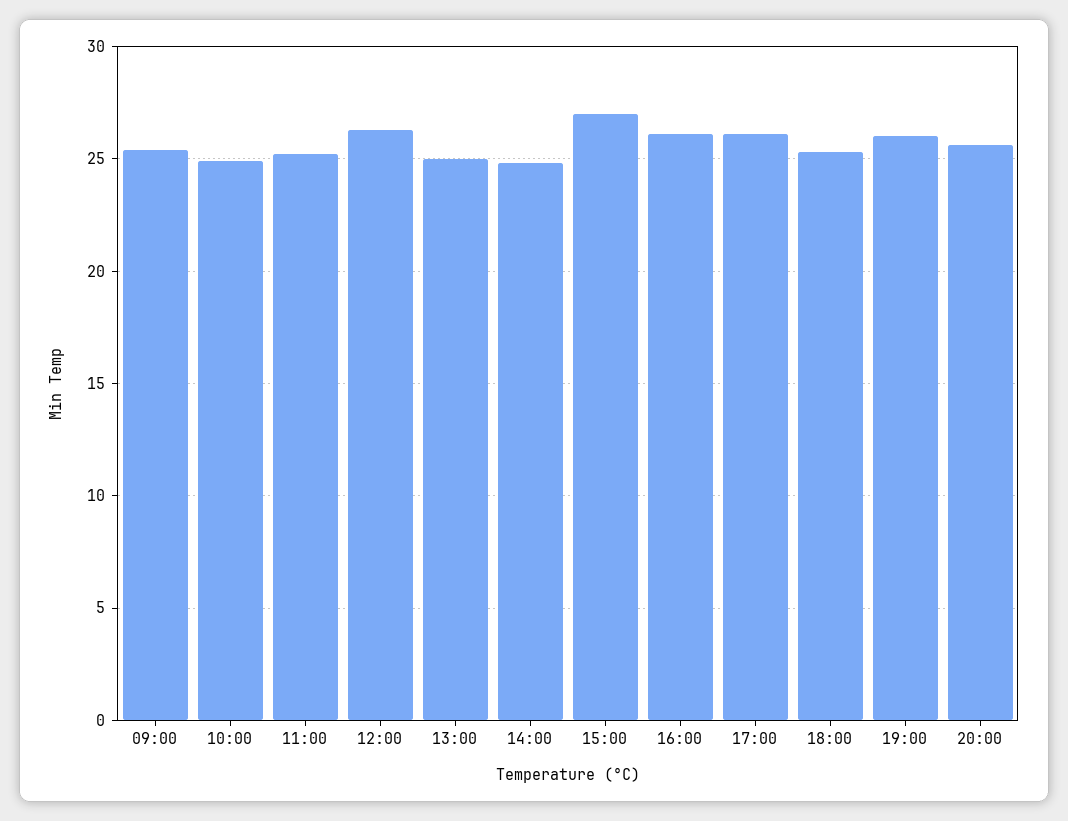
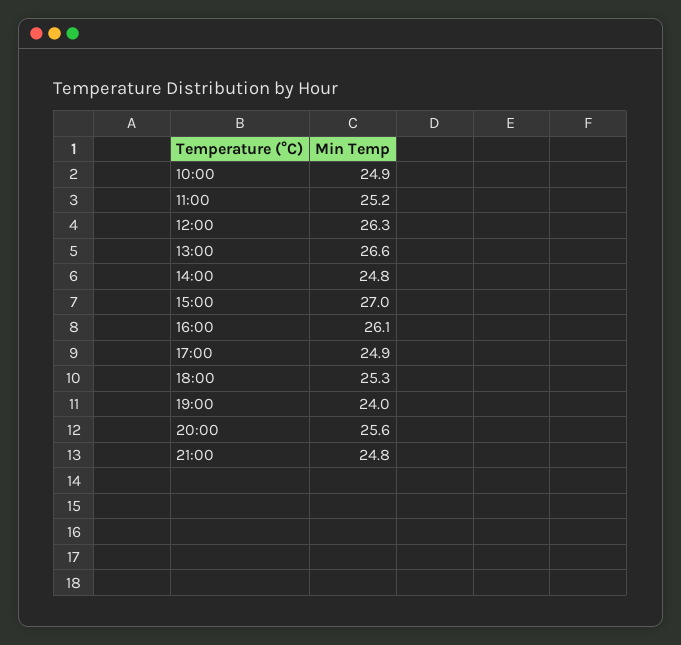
09:00: 25.5 -> none
13:00: 25 -> 26.6
17:00: 26 -> 24.9
19:00: 26 -> 24
21:00: none -> 24.8

